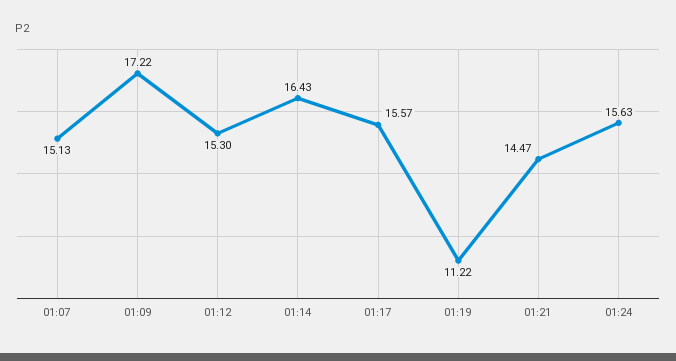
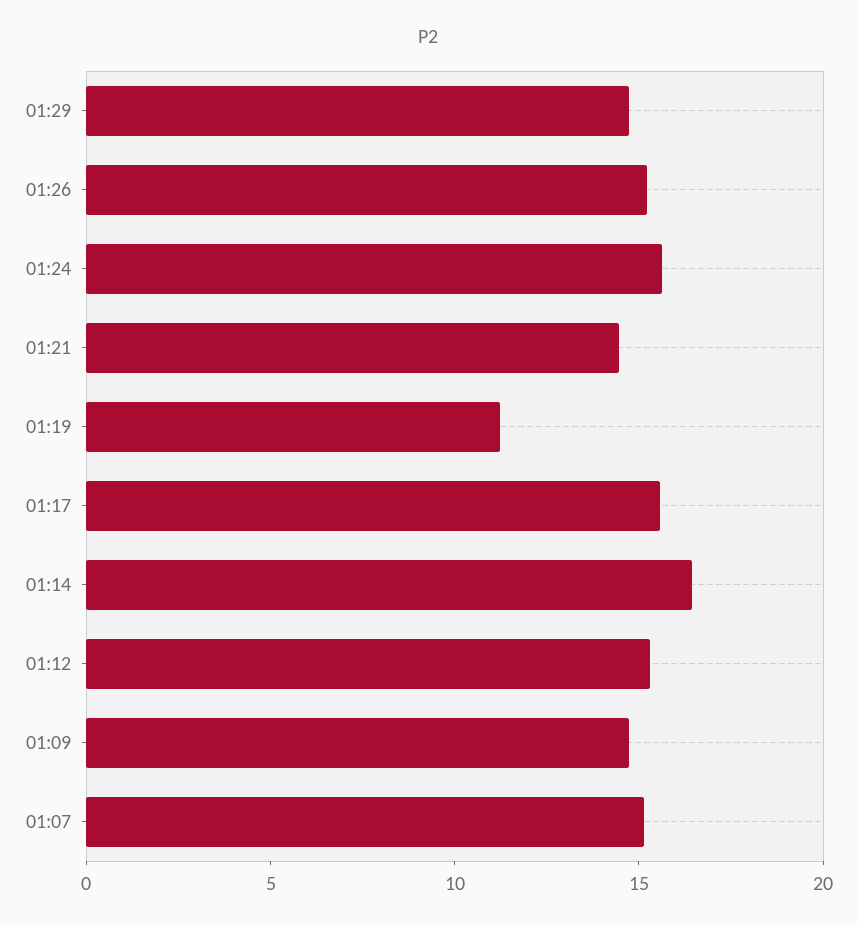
01:09: 17.22 -> 15
01:29: none -> 15
01:26: none -> 15

